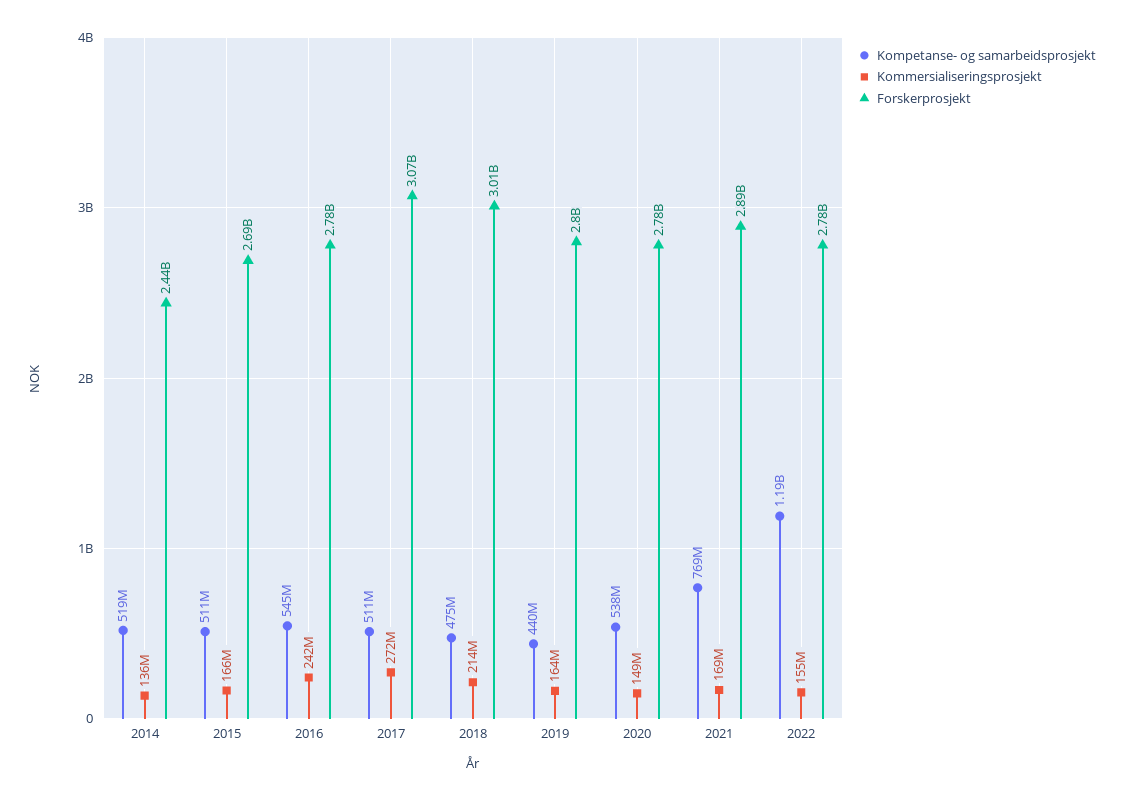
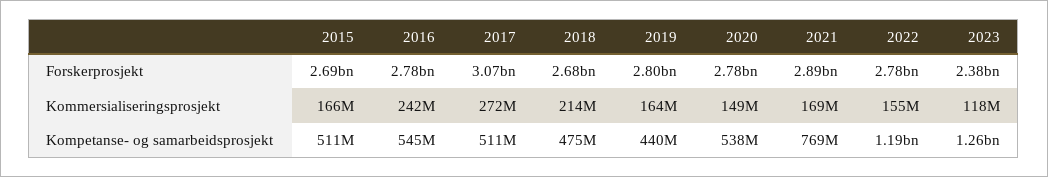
Kompetanse- og samarbeidsprosjekt, 2014: 519000000 -> none
Kommersialiseringsprosjekt, 2014: 136000000 -> none
Forskerprosjekt, 2014: 2440000000 -> none
Forskerprosjekt, 2018: 3010000000 -> 2680000000
Forskerprosjekt, 2023: none -> 2380000000
Kommersialiseringsprosjekt, 2023: none -> 118000000
Kompetanse- og samarbeidsprosjekt, 2023: none -> 1260000000

